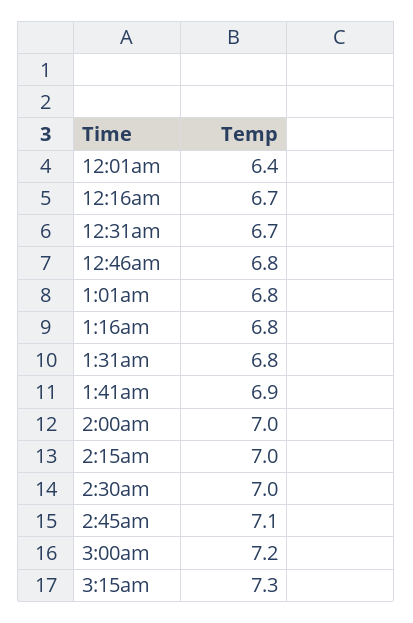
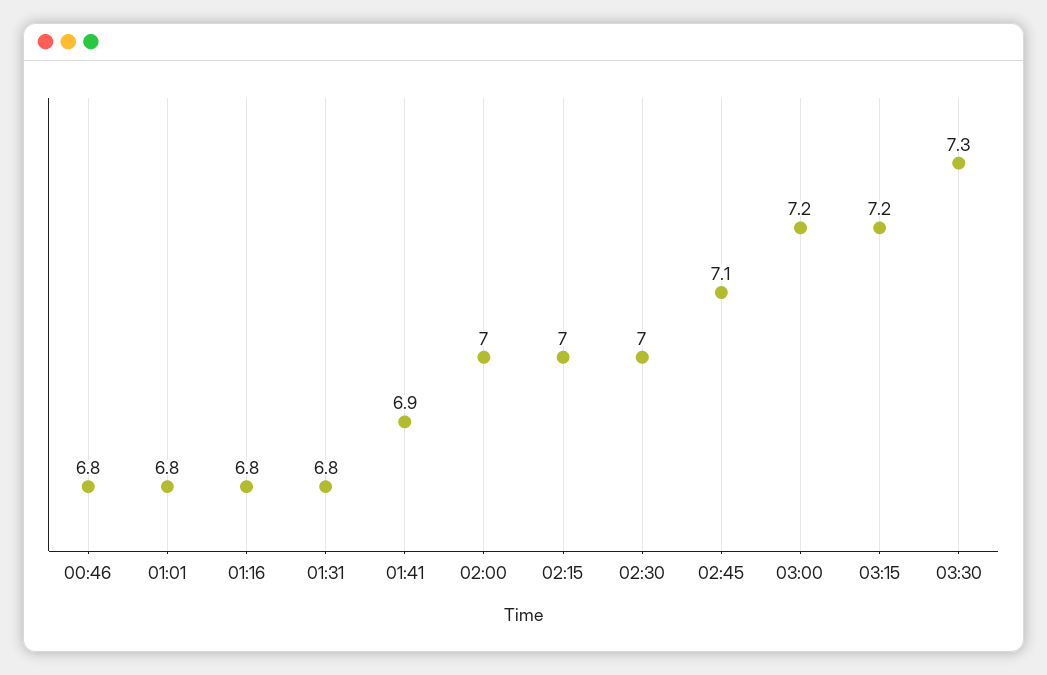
12:01am: 6.4 -> none
12:16am: 6.7 -> none
12:31am: 6.7 -> none
3:15am: 7.3 -> 7.2
03:30: none -> 7.3

